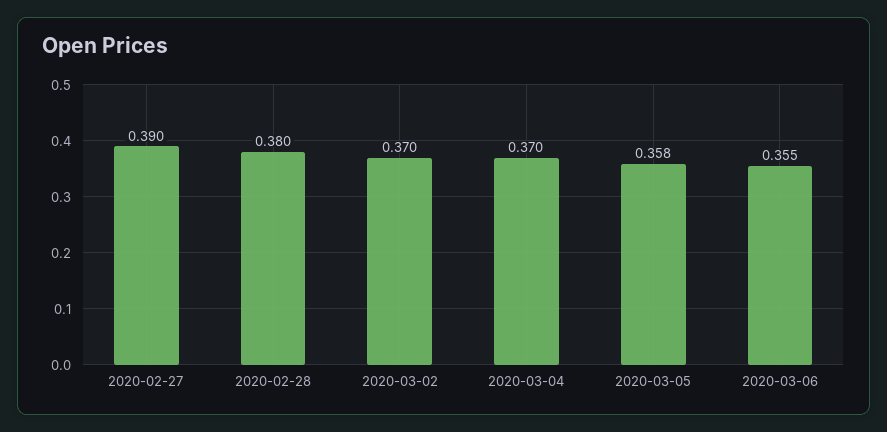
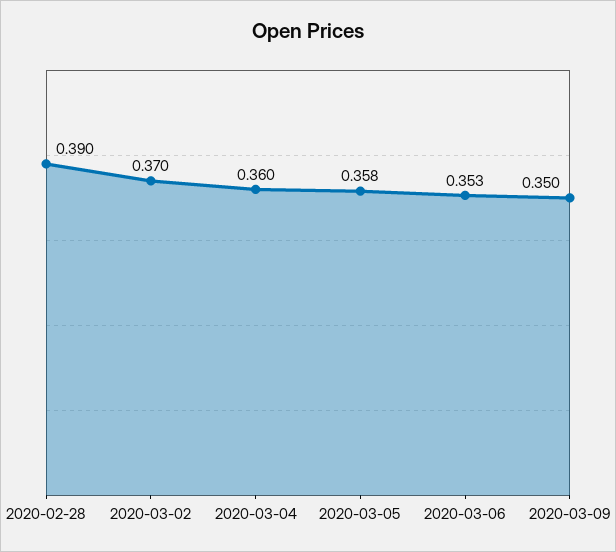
2020-02-27: 0.39 -> none
2020-02-28: 0.38 -> 0.39
2020-03-04: 0.37 -> 0.36
2020-03-06: 0.355 -> 0.353
2020-03-09: none -> 0.35

